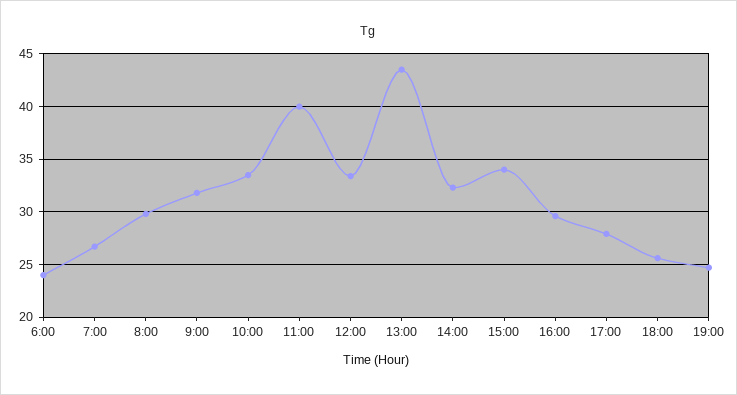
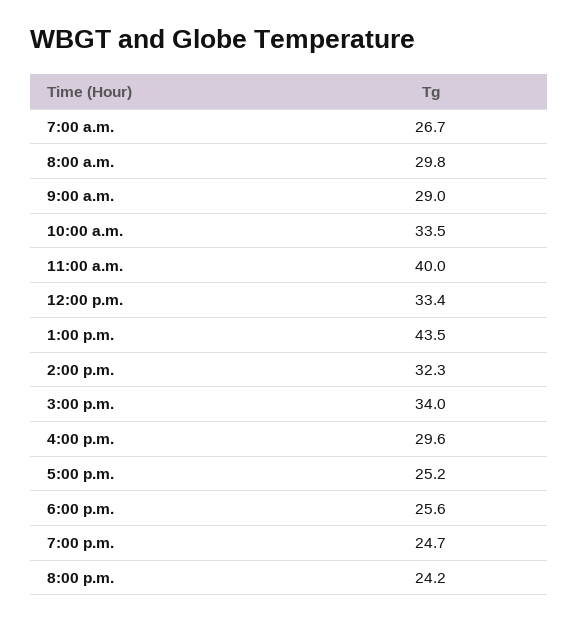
6:00: 24 -> none
9:00: 32 -> 29
17:00: 28 -> 25.2
8:00 p.m.: none -> 24.2

